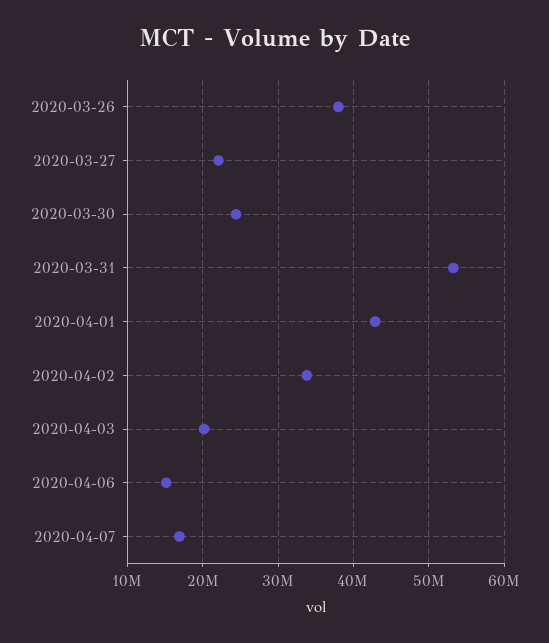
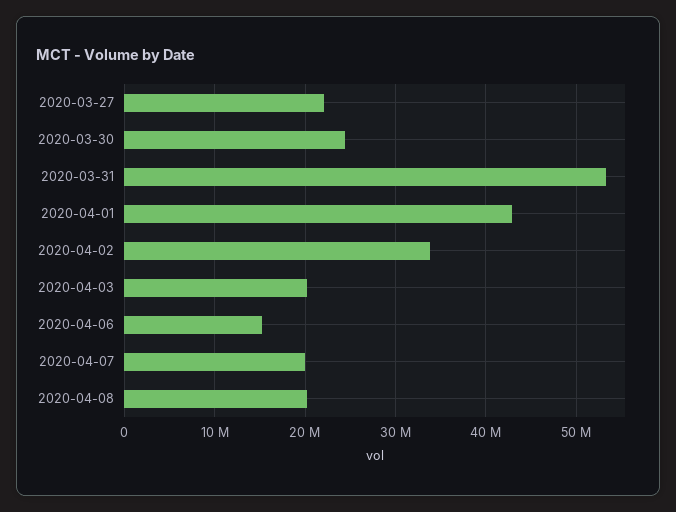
2020-03-26: 38000000 -> none
2020-04-07: 17000000 -> 20000000
2020-04-08: none -> 20000000

